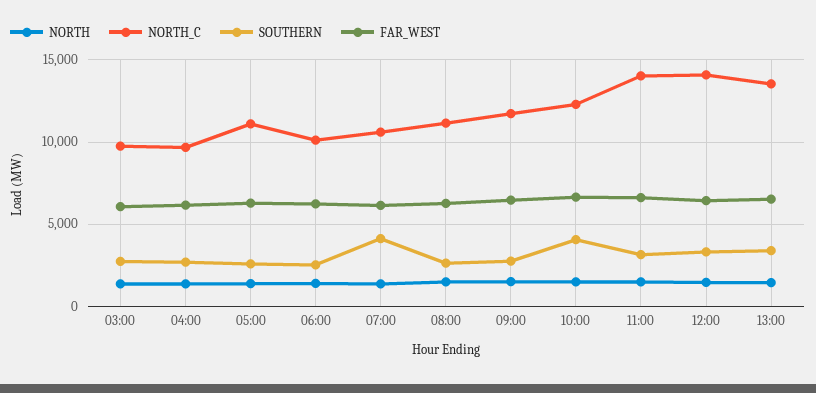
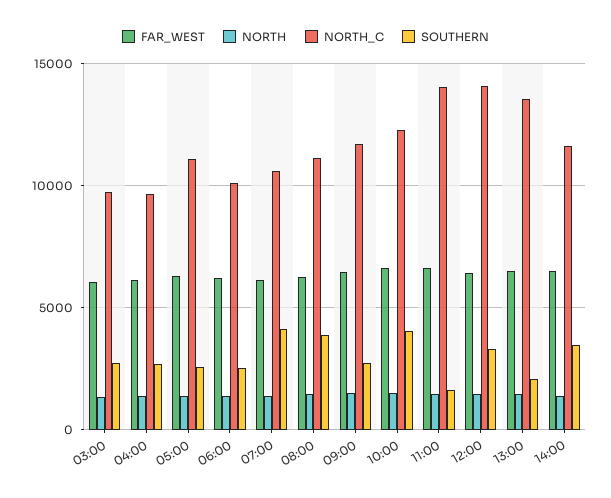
SOUTHERN, 08:00: 2500 -> 4000
SOUTHERN, 11:00: 3000 -> 1500
SOUTHERN, 13:00: 3500 -> 2000
FAR_WEST, 14:00: none -> 6500
NORTH, 14:00: none -> 1500
NORTH_C, 14:00: none -> 11500
SOUTHERN, 14:00: none -> 3500

